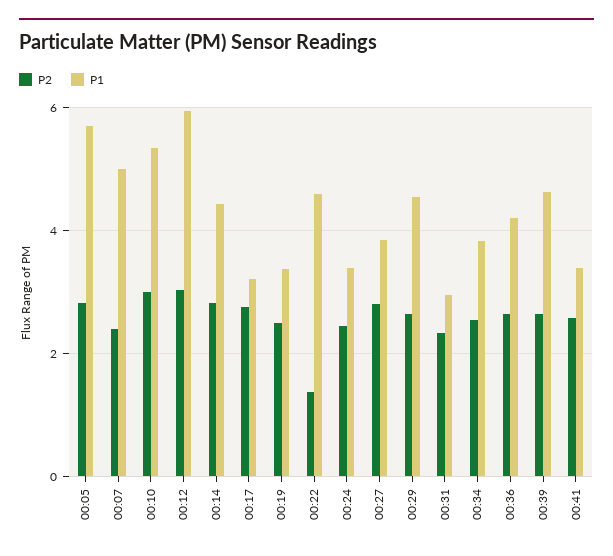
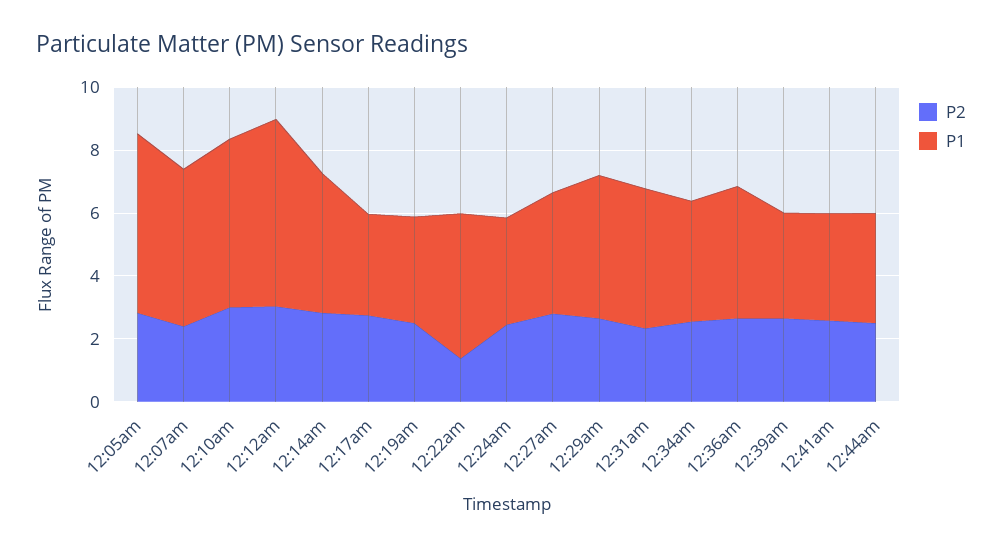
P1, 00:31: 3 -> 4.5
P1, 00:39: 4.6 -> 3.5
P2, 12:44am: none -> 2.5
P1, 12:44am: none -> 3.5

